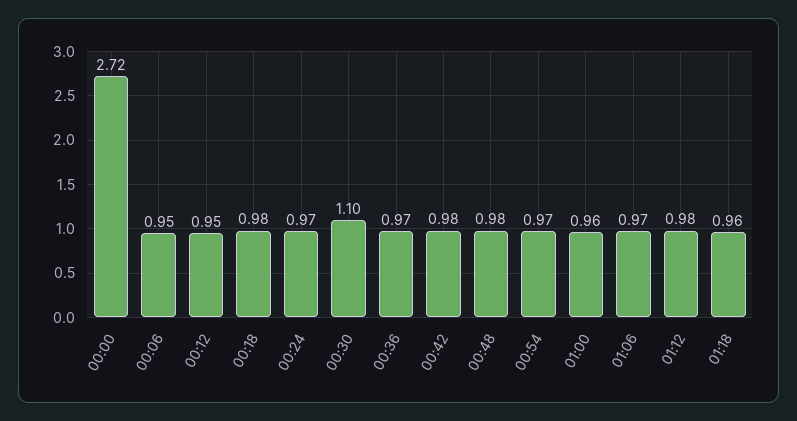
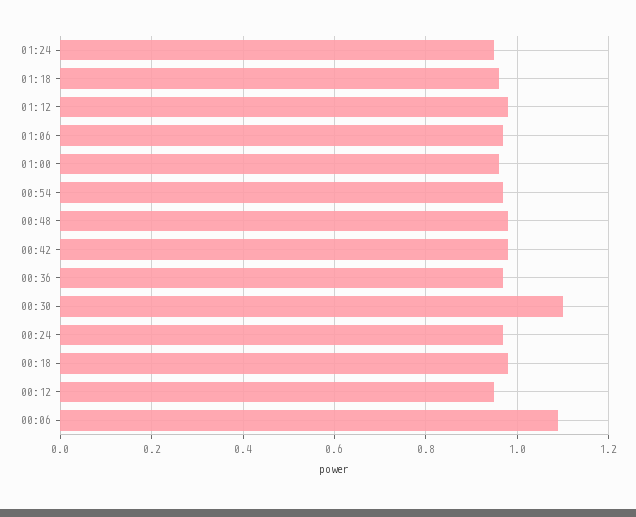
00:00: 2.72 -> none
00:06: 0.95 -> 1.1
01:24: none -> 0.95

